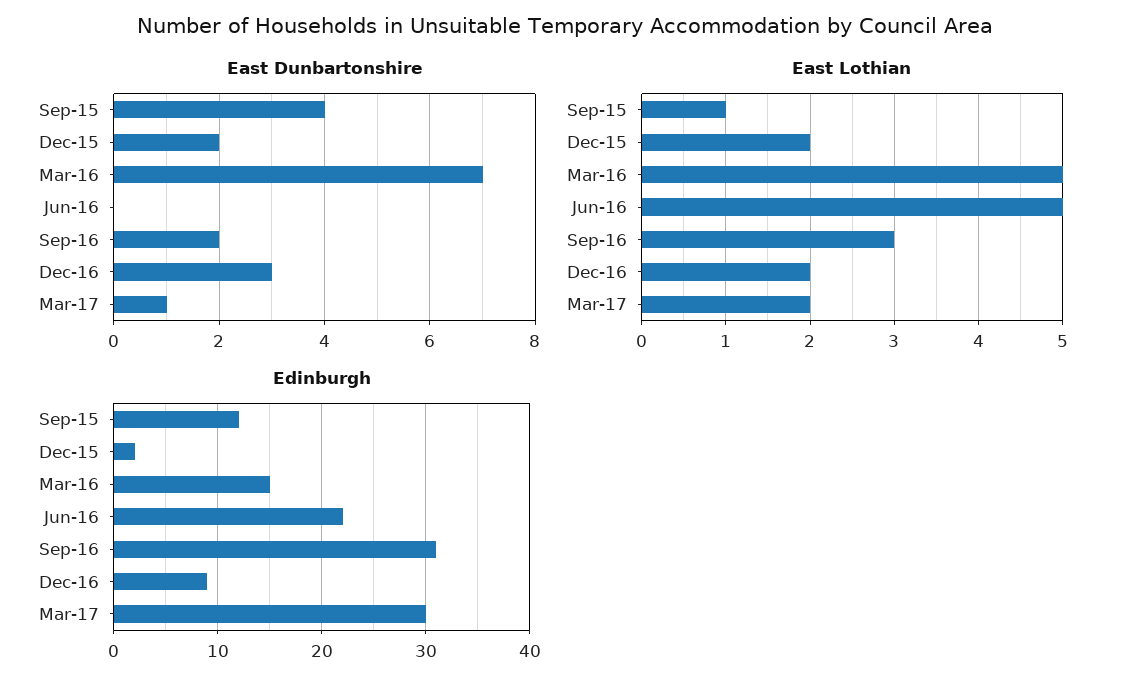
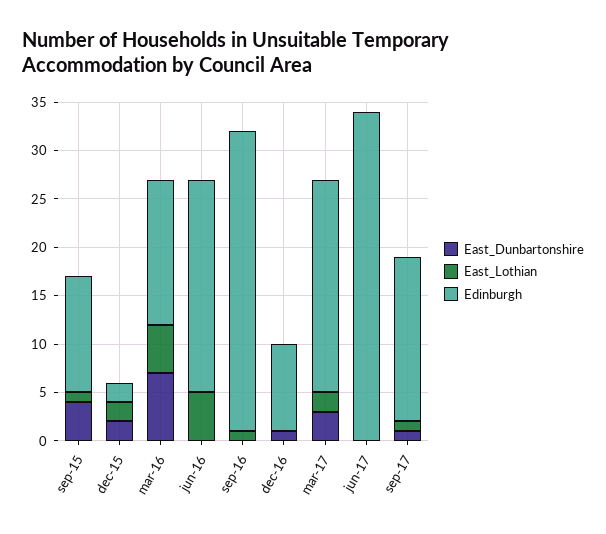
East Dunbartonshire, Sep-16: 2 -> 0
East Dunbartonshire, Dec-16: 3 -> 1
East Dunbartonshire, Mar-17: 1 -> 3
East Lothian, Sep-16: 3 -> 1
East Lothian, Dec-16: 2 -> 0
Edinburgh, Mar-17: 30 -> 22
East Dunbartonshire, jun-17: none -> 0
East Lothian, jun-17: none -> 0
Edinburgh, jun-17: none -> 34
East Dunbartonshire, sep-17: none -> 1
East Lothian, sep-17: none -> 1
Edinburgh, sep-17: none -> 17

